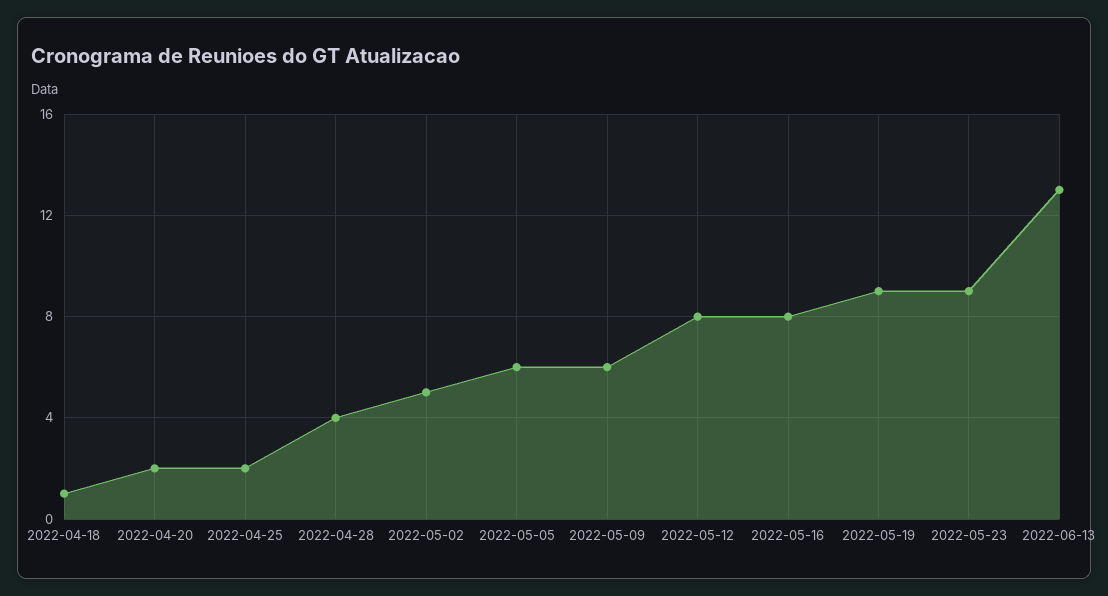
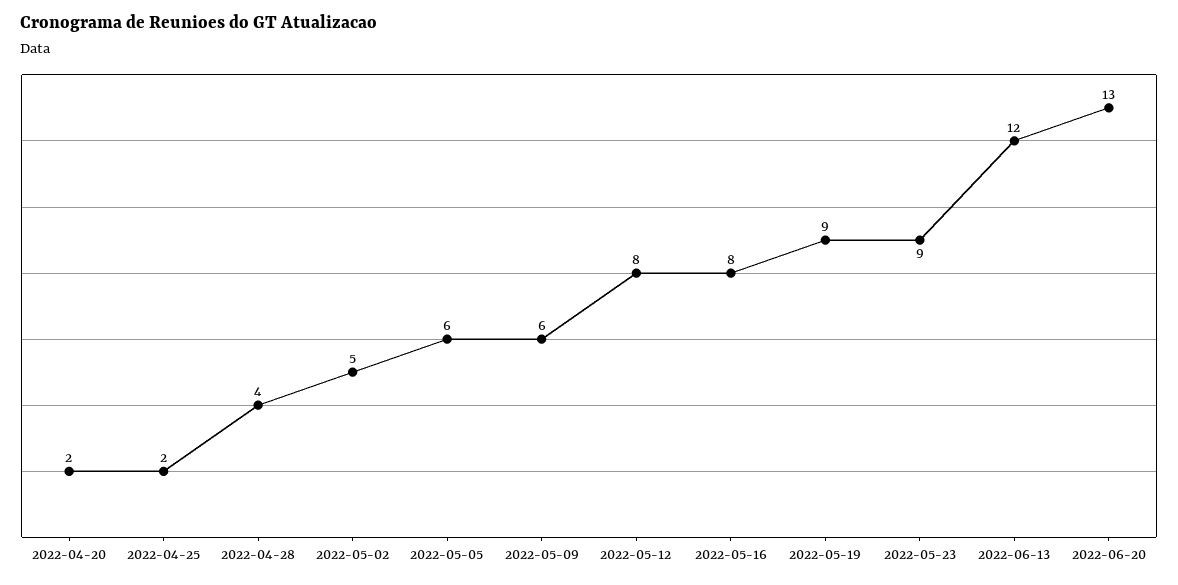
2022-04-18: 1 -> none
2022-06-13: 13 -> 12
2022-06-20: none -> 13

